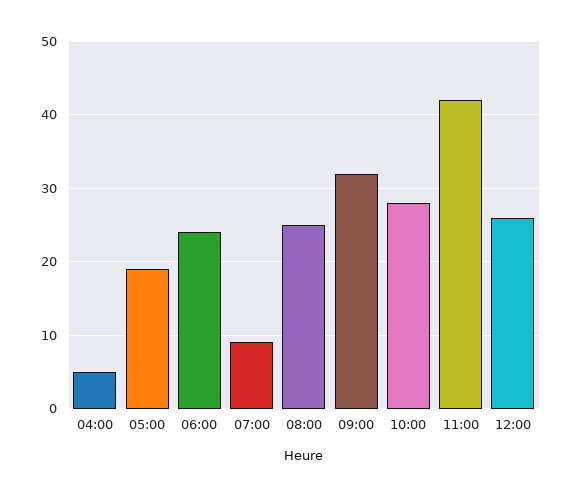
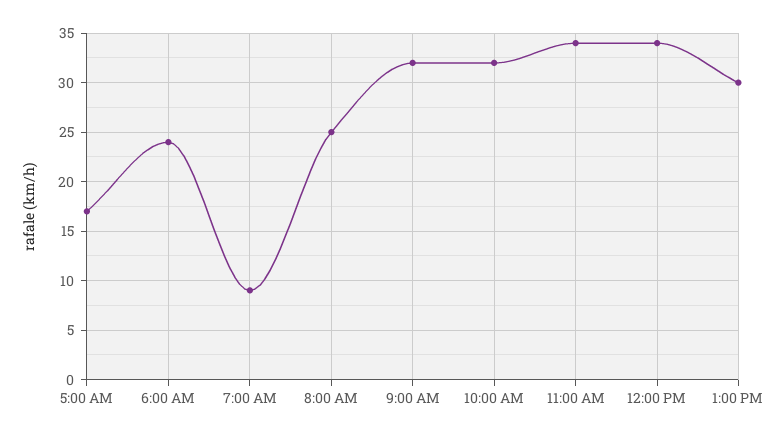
04:00: 5 -> none
05:00: 19 -> 17
10:00: 28 -> 32
11:00: 42 -> 34
12:00: 26 -> 34
1:00 PM: none -> 30

